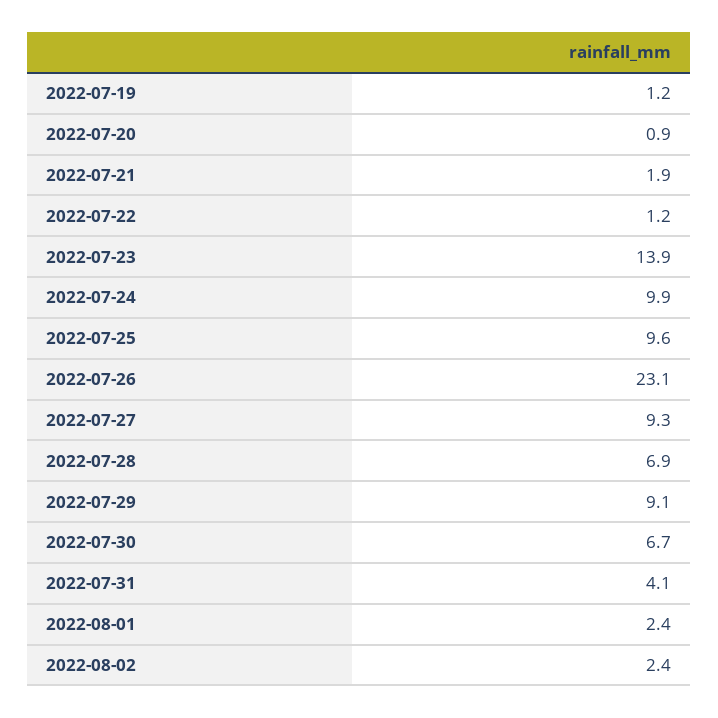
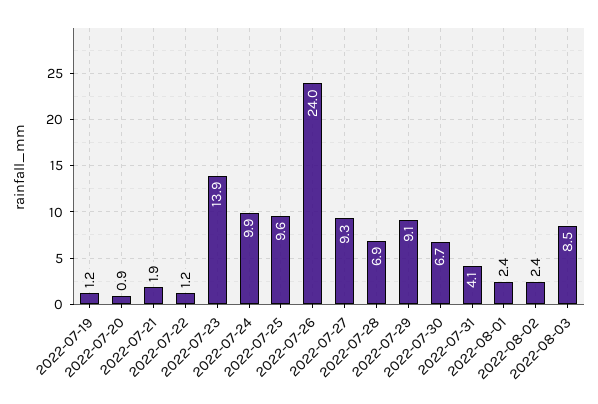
2022-07-26: 23.1 -> 24
2022-08-03: none -> 8.5

